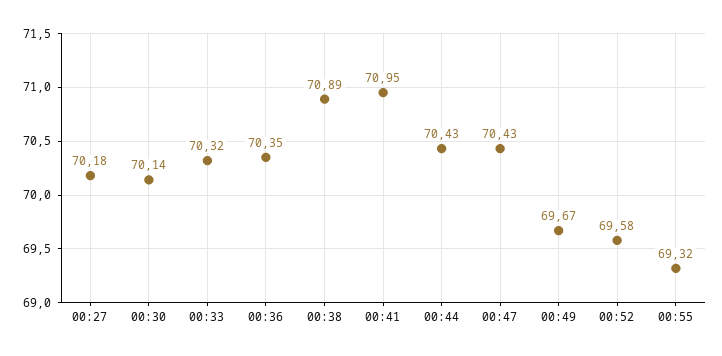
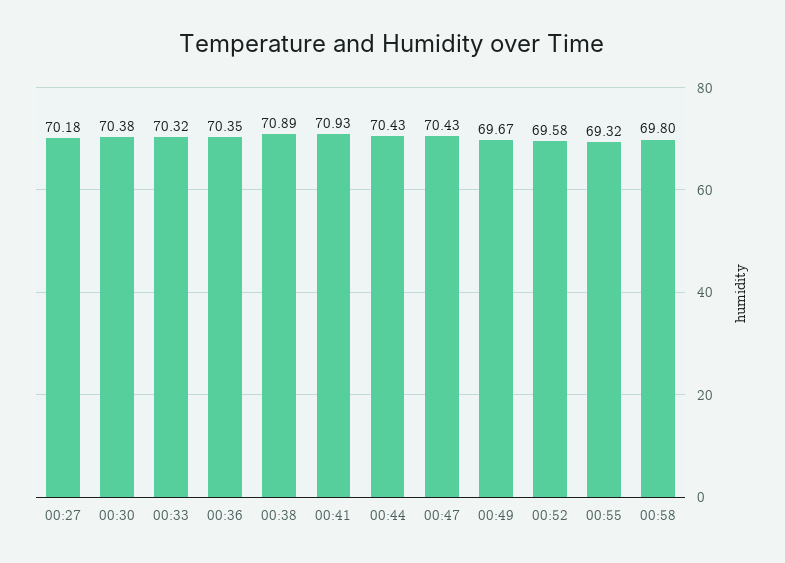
00:30: 70.14 -> 70.38
00:41: 70.95 -> 70.93
00:58: none -> 69.8

